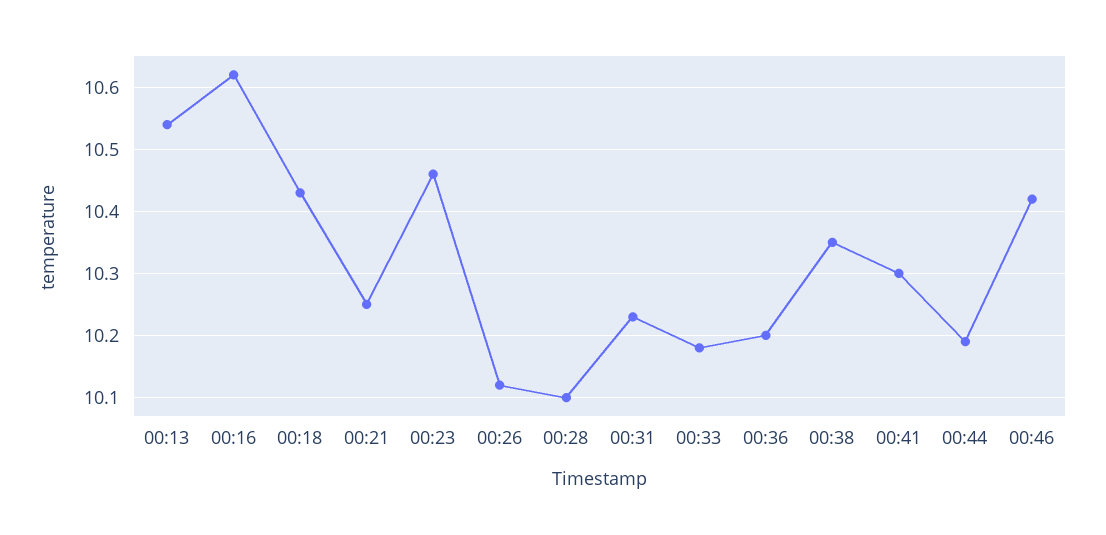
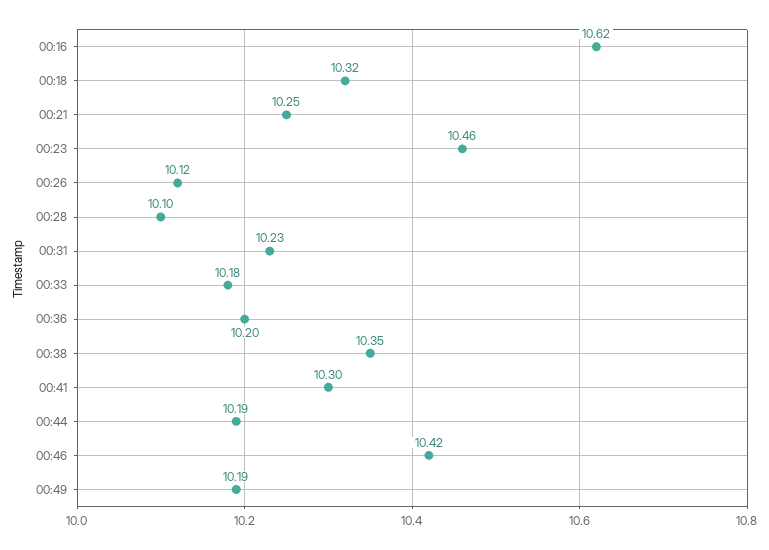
00:13: 10.54 -> none
00:18: 10.43 -> 10.32
00:49: none -> 10.19

